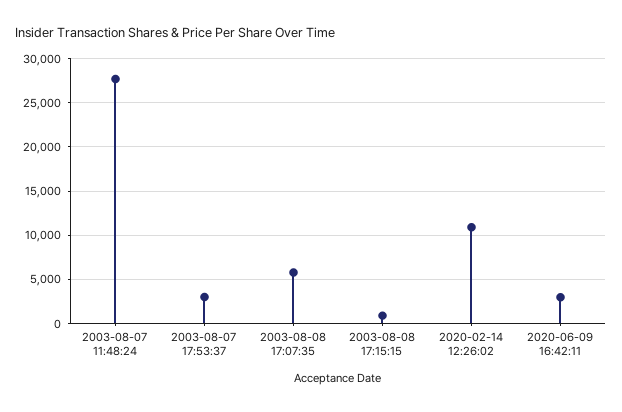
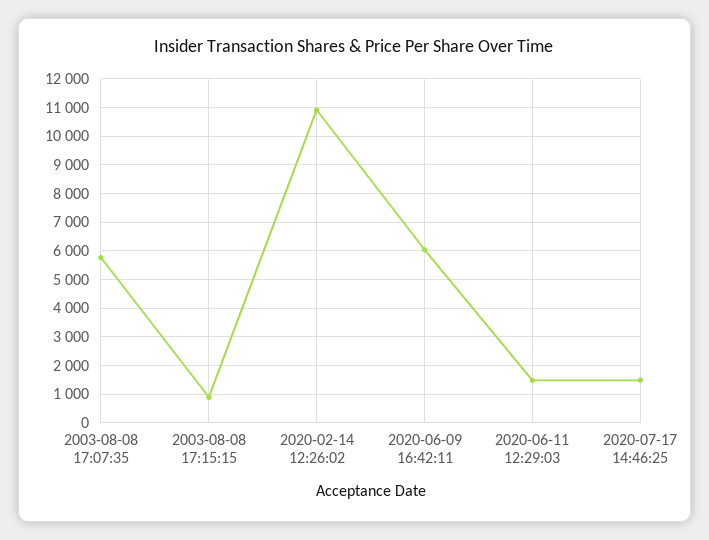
2003-08-07 11:48:24: 28000 -> none
2003-08-07 17:53:37: 3000 -> none
2020-06-09 16:42:11: 3000 -> 6000
2020-06-11 12:29:03: none -> 1500
2020-07-17 14:46:25: none -> 1500

